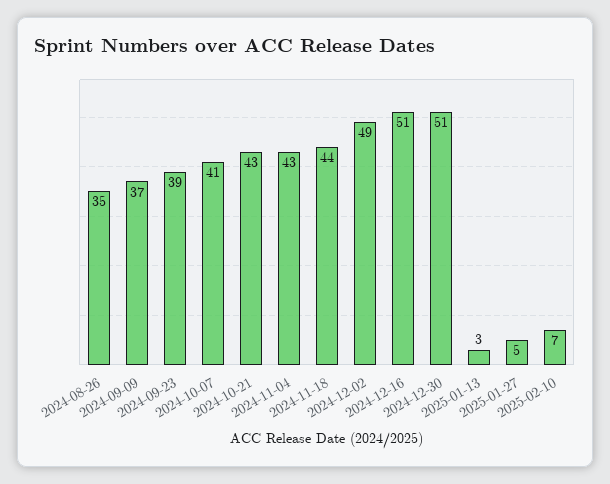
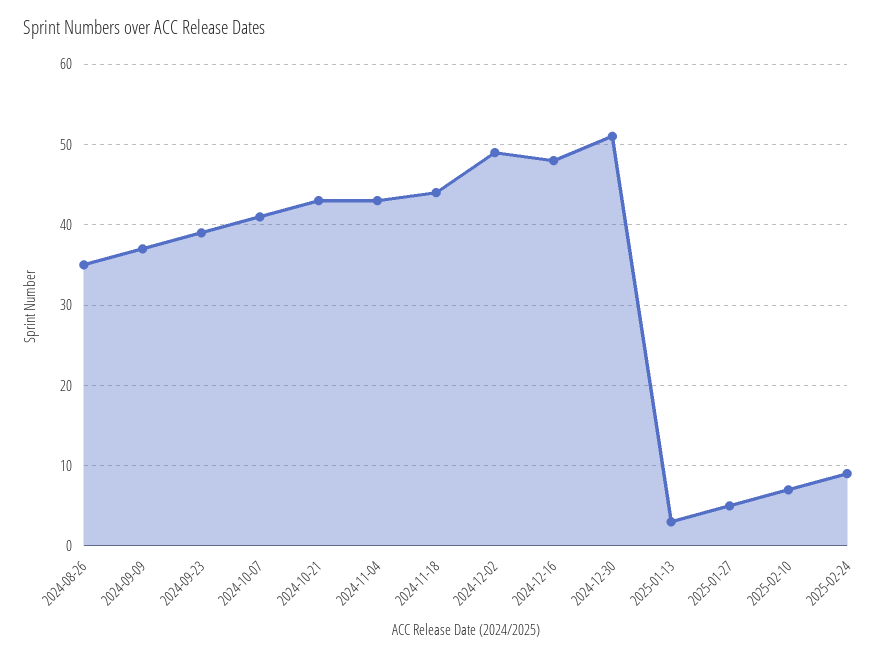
2024-12-16: 51 -> 48
2025-02-24: none -> 9

